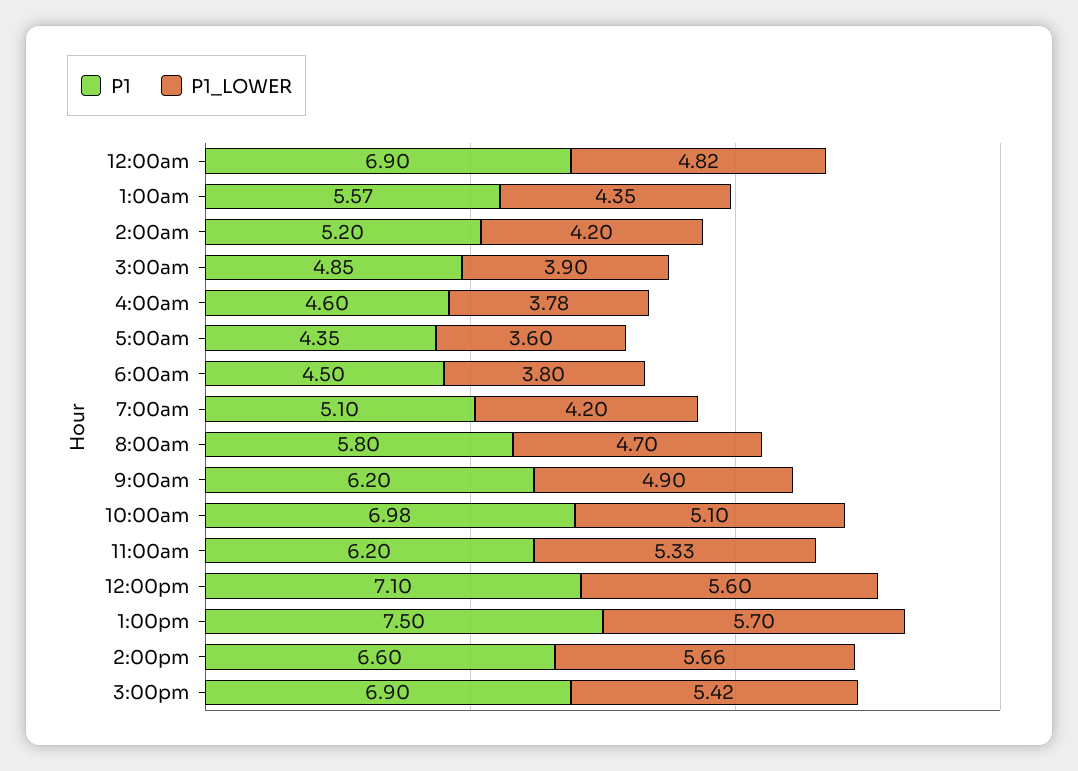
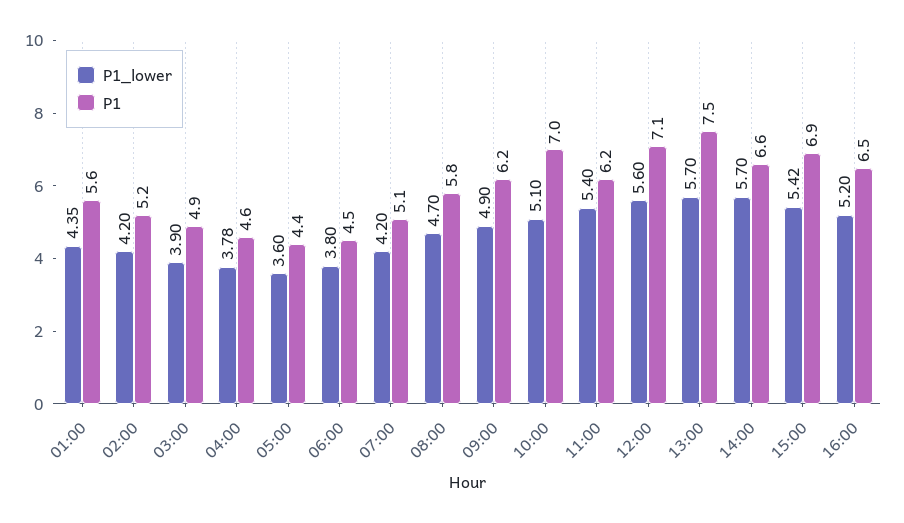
P1, 12:00am: 6.9 -> none
P1_LOWER, 12:00am: 4.82 -> none
P1_LOWER, 11:00am: 5.33 -> 5.4
P1_LOWER, 2:00pm: 5.66 -> 5.7
P1_LOWER, 16:00: none -> 5.2
P1, 16:00: none -> 6.5

